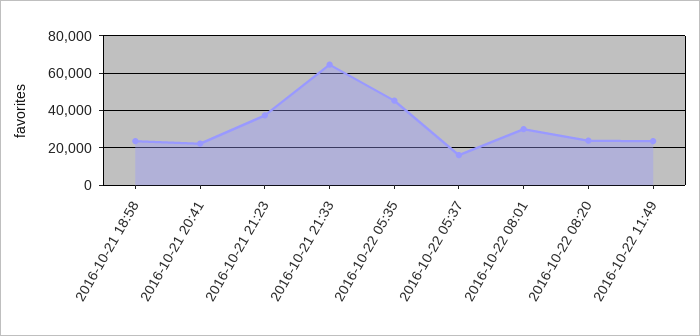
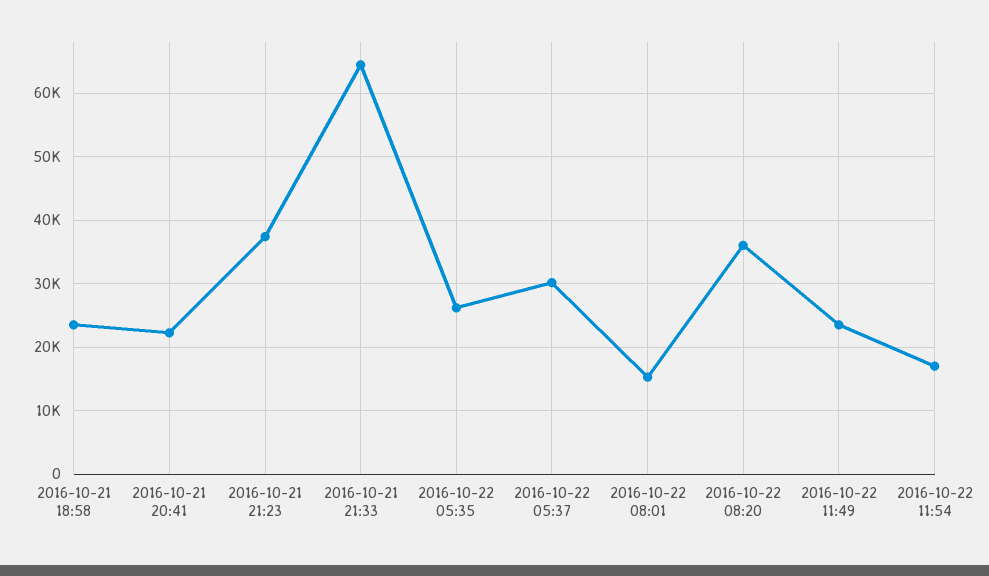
2016-10-22 05:35: 45000 -> 26000
2016-10-22 05:37: 15000 -> 30000
2016-10-22 08:01: 30000 -> 15000
2016-10-22 08:20: 25000 -> 36000
2016-10-22 11:54: none -> 17000

